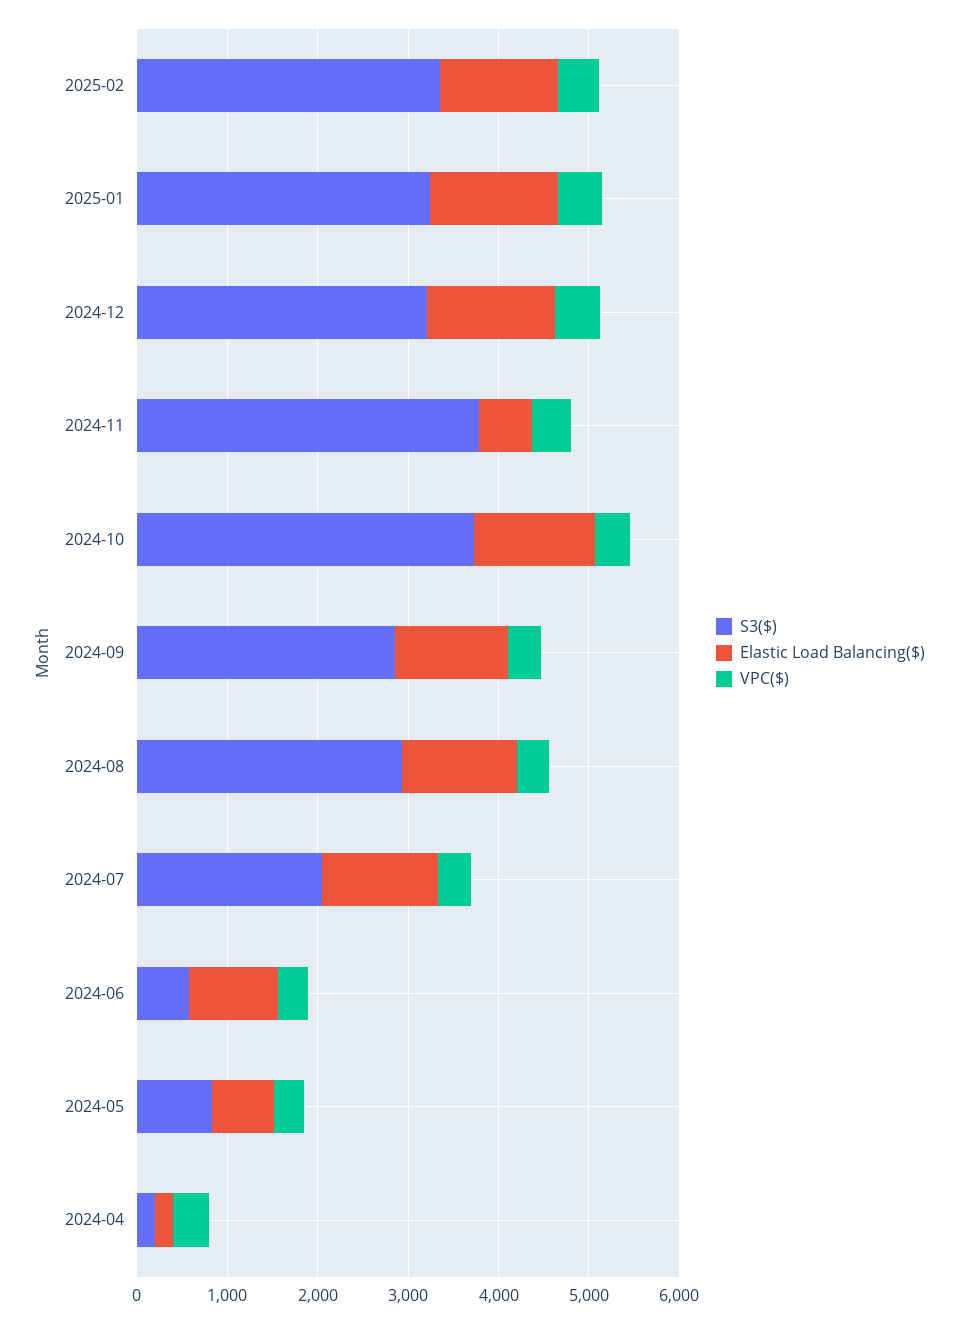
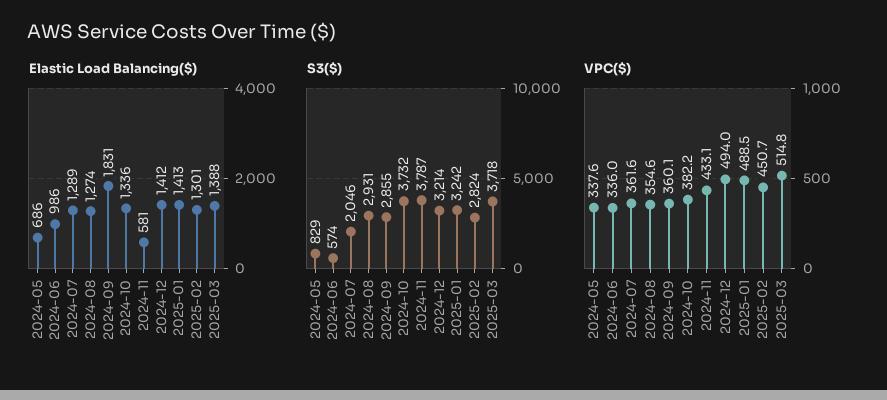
S3($), 2025-02: 3400 -> 2824
Elastic Load Balancing($), 2024-09: 1200 -> 1831
S3($), 2024-04: 200 -> none
Elastic Load Balancing($), 2024-04: 200 -> none
VPC($), 2024-04: 400 -> none
Elastic Load Balancing($), 2025-03: none -> 1388
S3($), 2025-03: none -> 3718
VPC($), 2025-03: none -> 514.8

